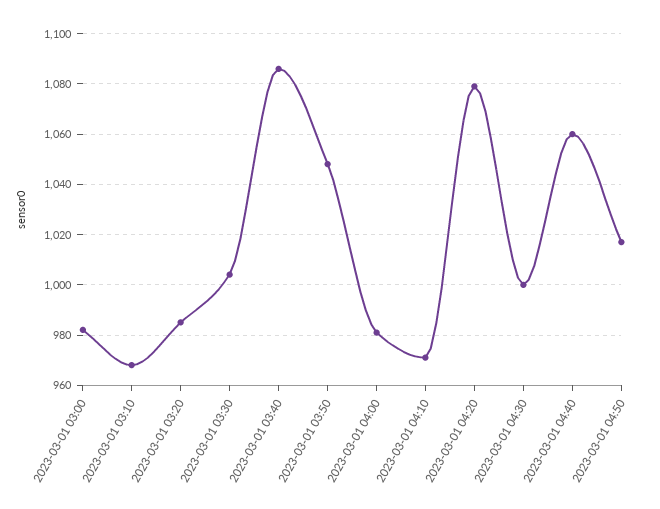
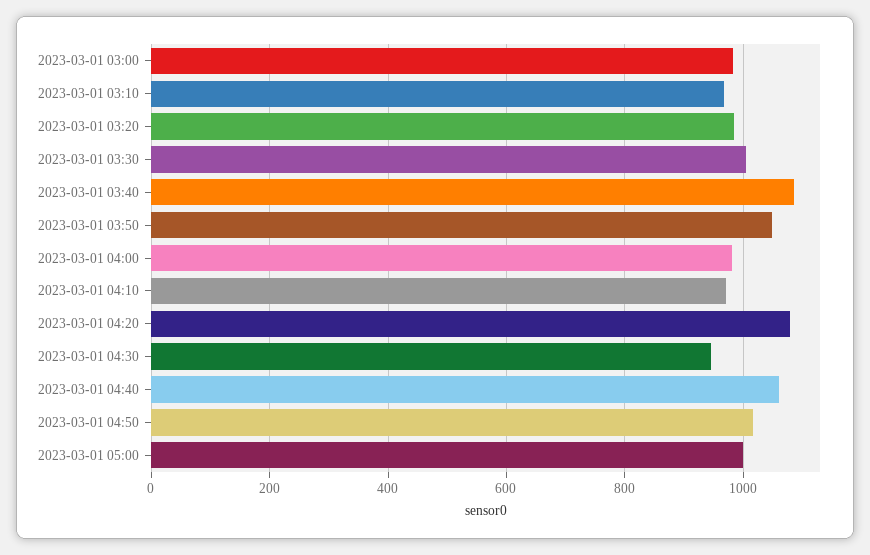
2023-03-01 04:30: 1000 -> 940
2023-03-01 05:00: none -> 1000

